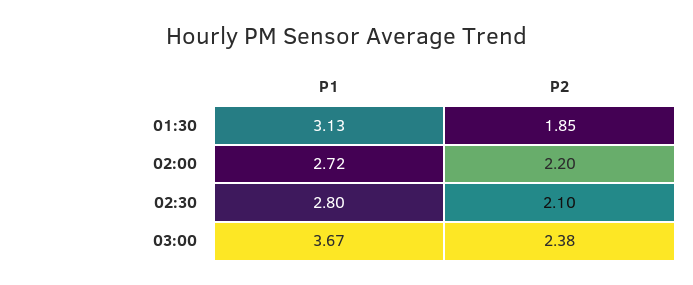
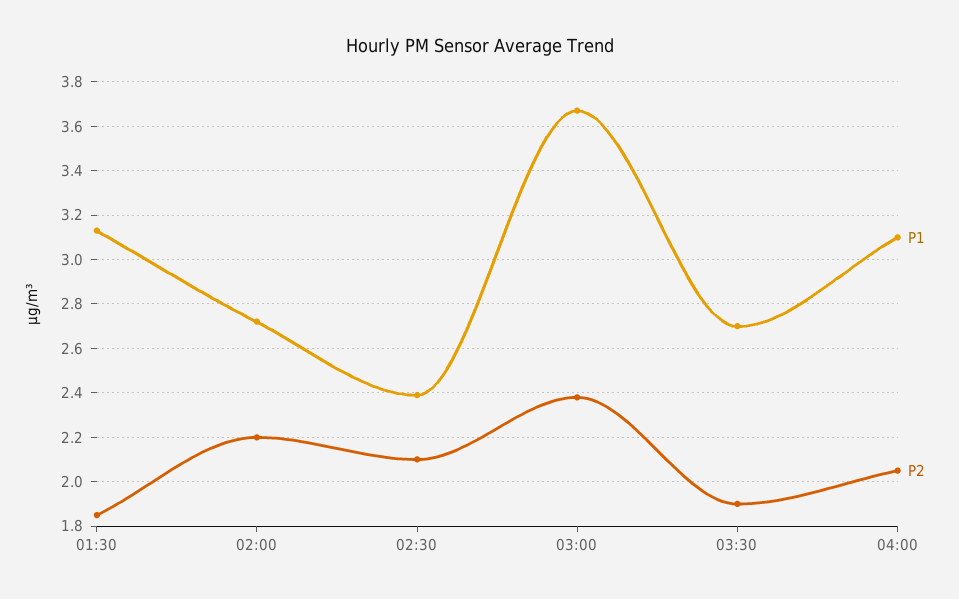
P1, 02:30: 2.8 -> 2.4
P1, 03:30: none -> 2.7
P2, 03:30: none -> 1.9
P1, 04:00: none -> 3.1
P2, 04:00: none -> 2.05

